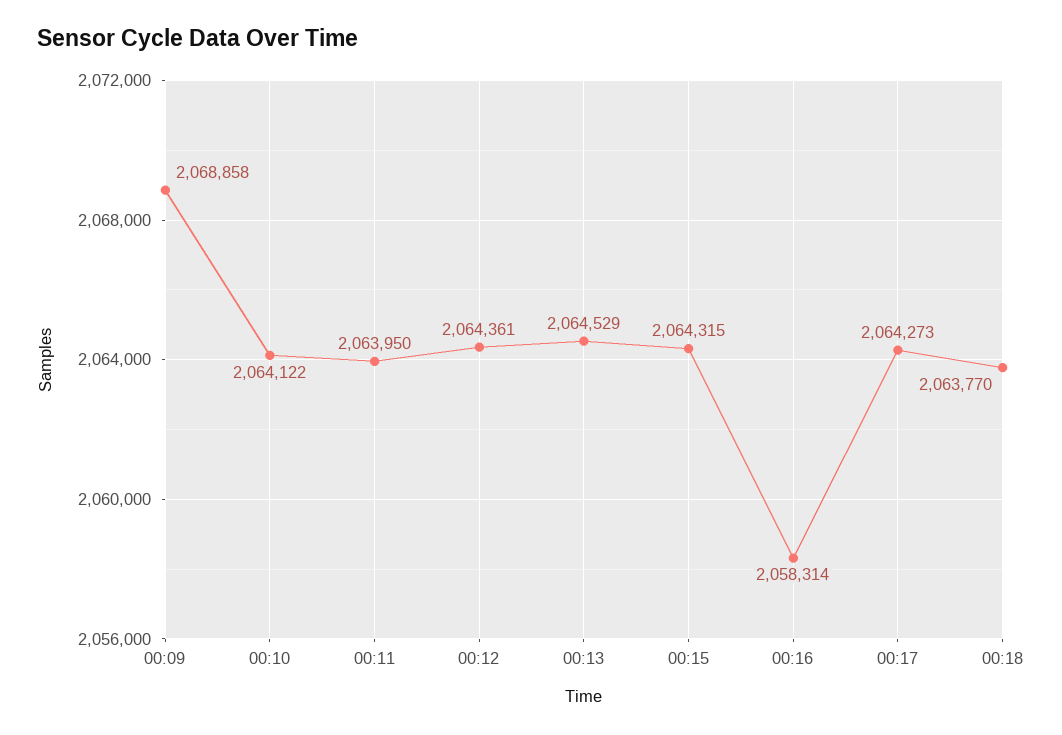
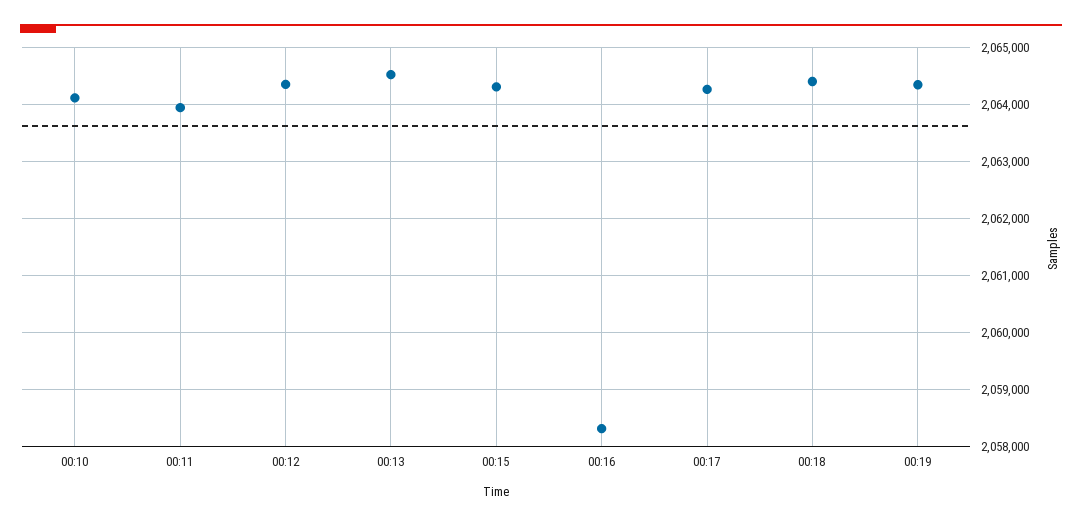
00:09: 2068858 -> none
00:18: 2063770 -> 2064400
00:19: none -> 2064400

